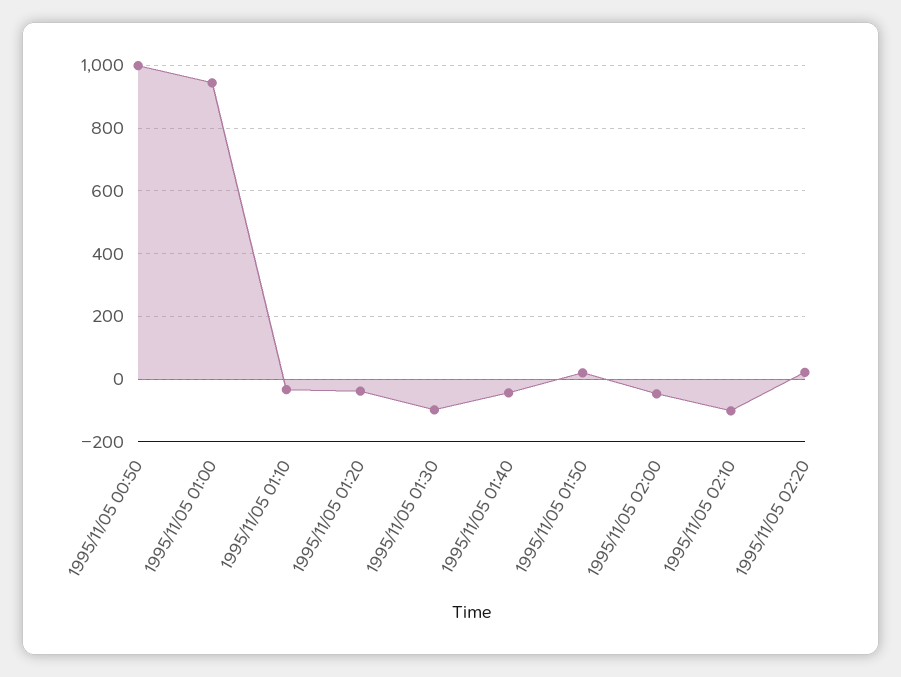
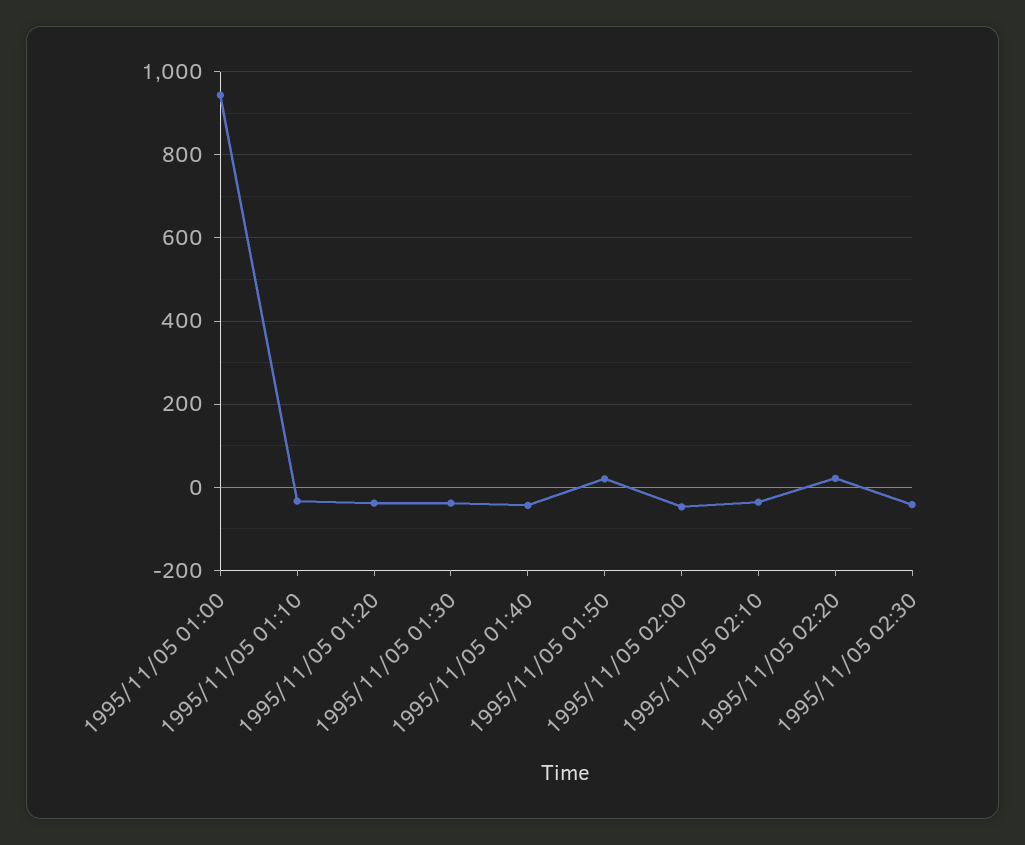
1995/11/05 00:50: 1000 -> none
1995/11/05 01:30: -100 -> -40
1995/11/05 02:10: -100 -> -40
1995/11/05 02:30: none -> -40

